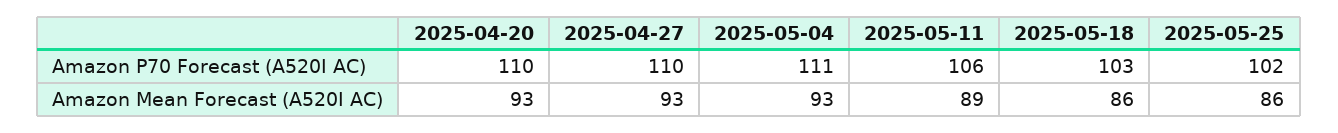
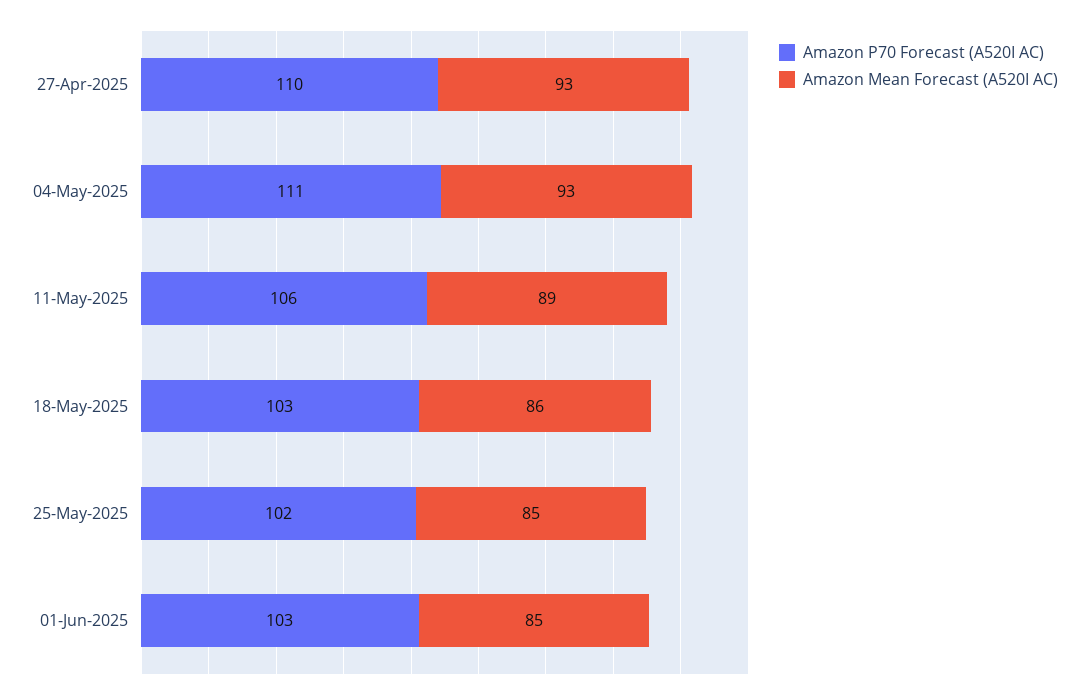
Amazon P70 Forecast (A520I AC), 2025-04-20: 110 -> none
Amazon Mean Forecast (A520I AC), 2025-04-20: 93 -> none
Amazon Mean Forecast (A520I AC), 2025-05-25: 86 -> 85
Amazon P70 Forecast (A520I AC), 01-Jun-2025: none -> 103
Amazon Mean Forecast (A520I AC), 01-Jun-2025: none -> 85

